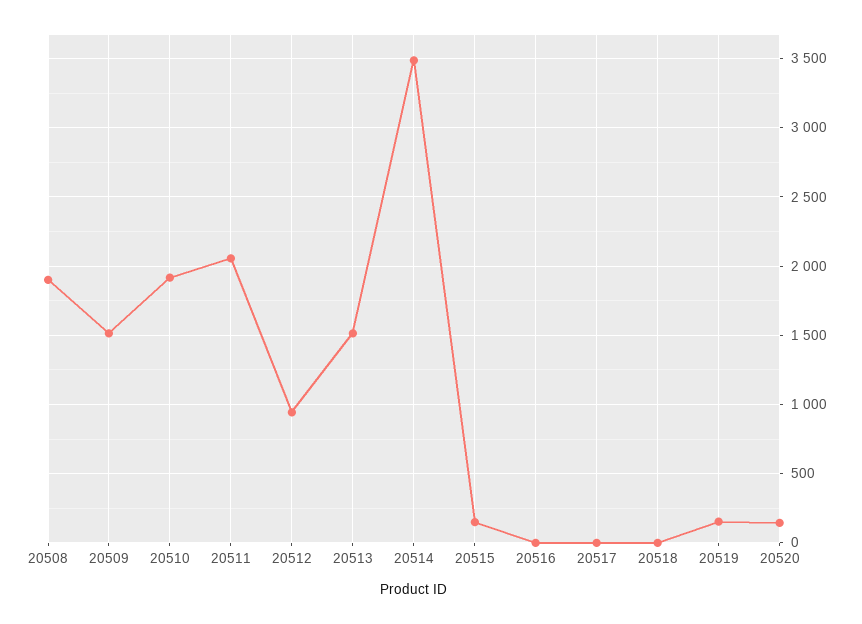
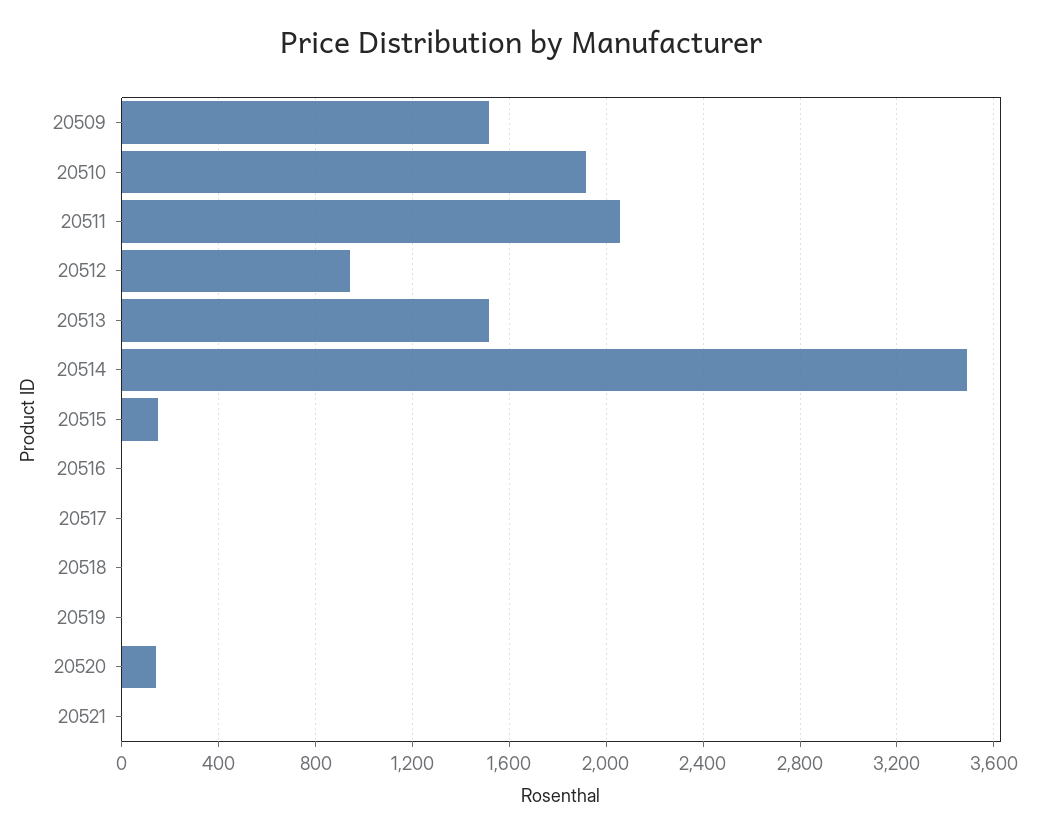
20508: 1900 -> none
20519: 150 -> 0
20521: none -> 0

